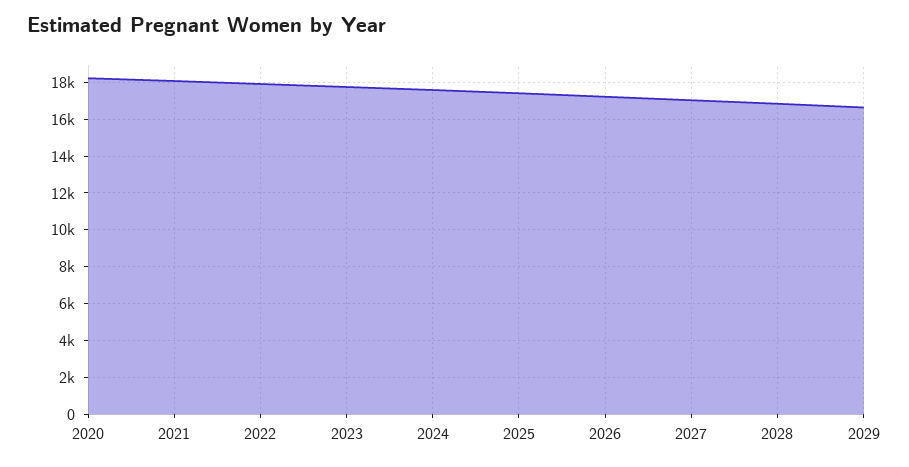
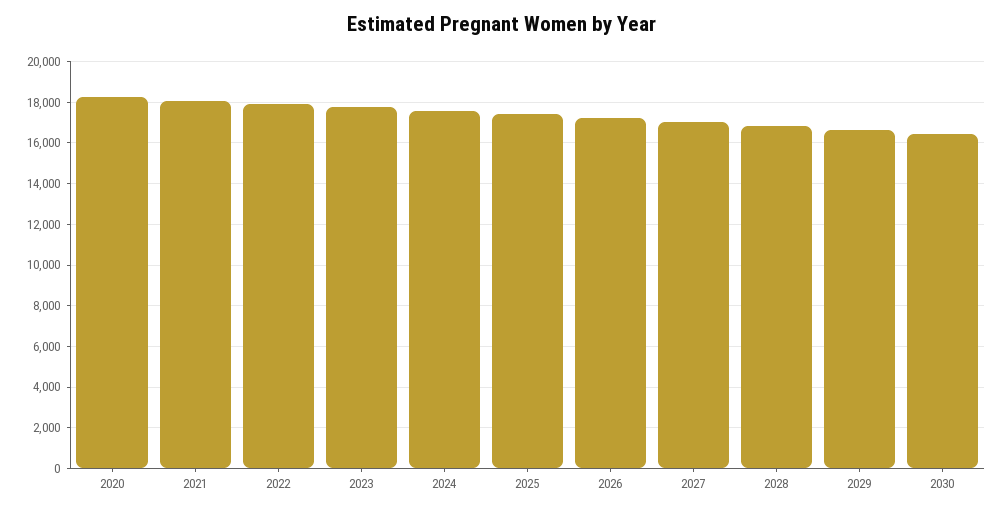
2030: none -> 16500

